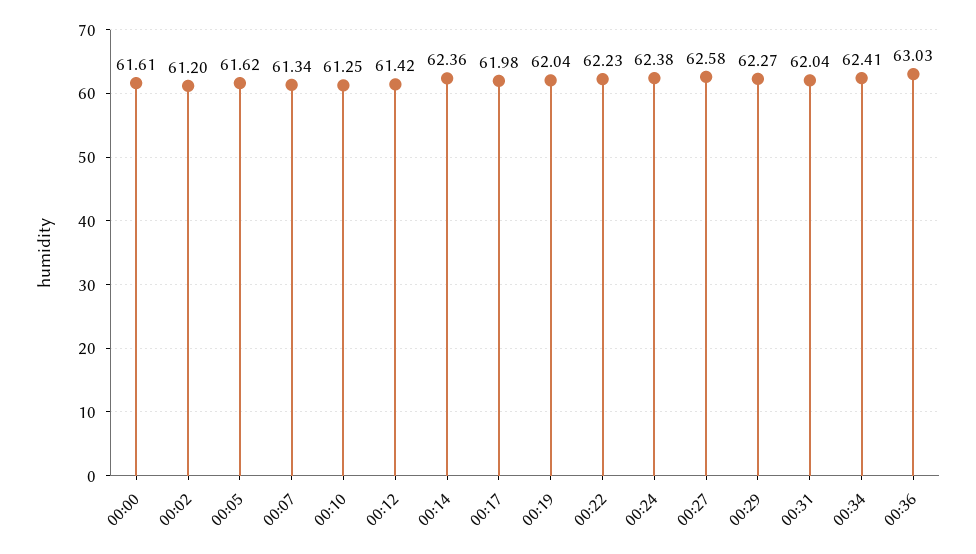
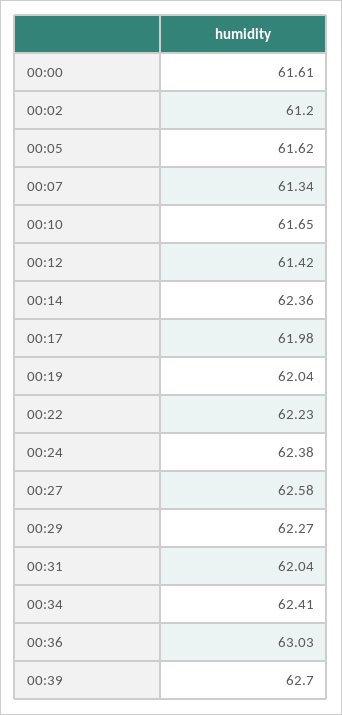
00:10: 61.25 -> 61.65
00:39: none -> 62.7

